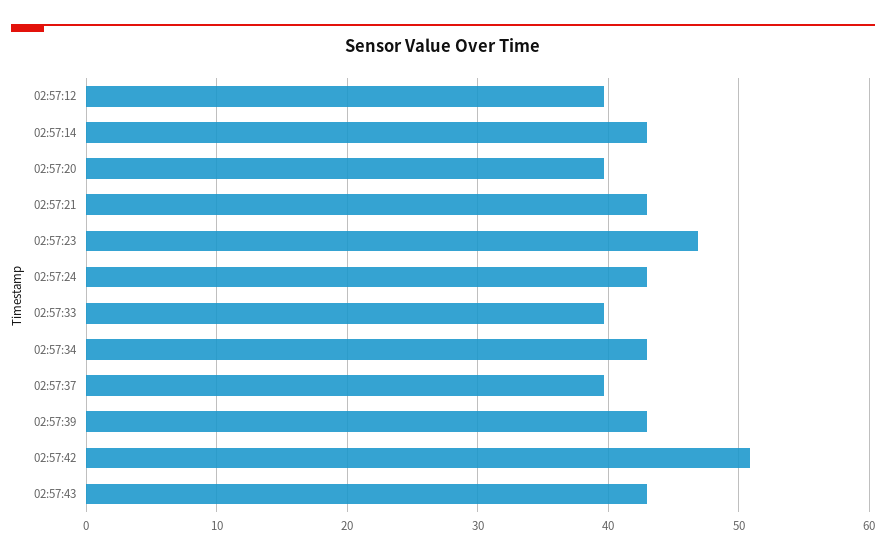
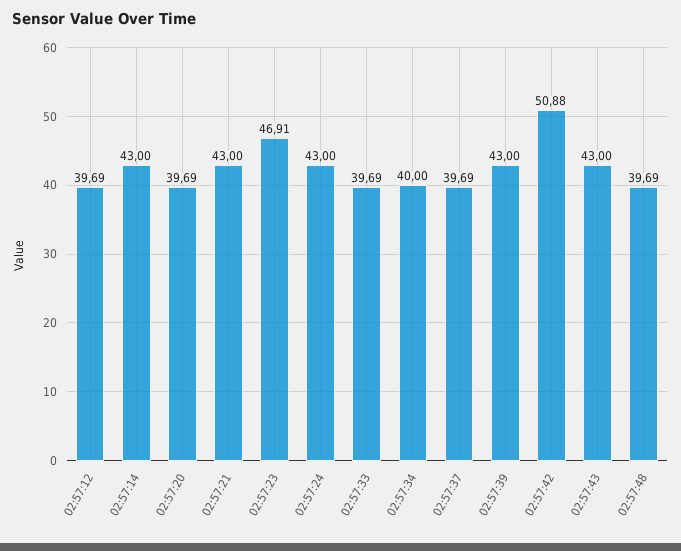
02:57:34: 43 -> 40
02:57:48: none -> 39.69

